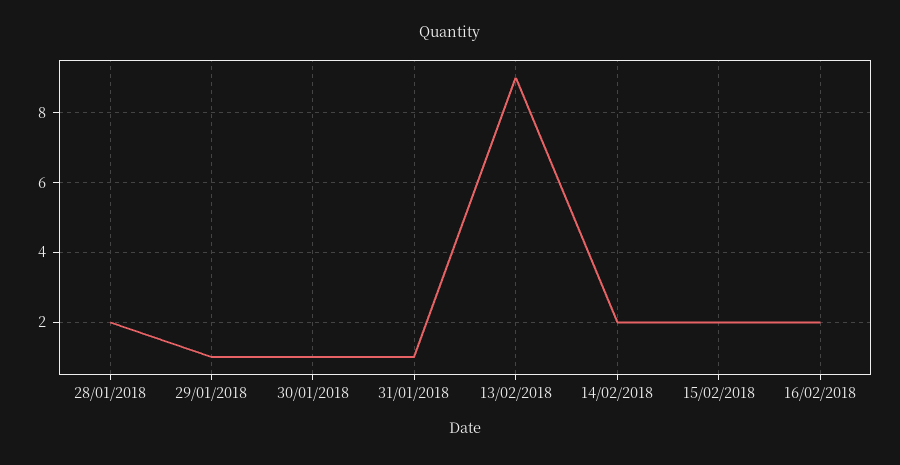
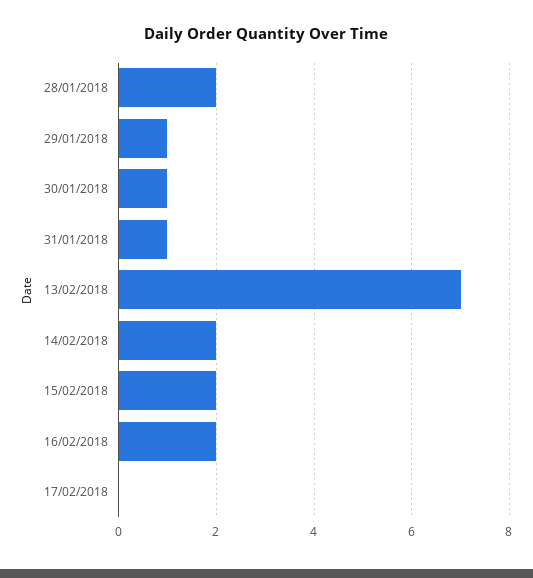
13/02/2018: 9 -> 7
17/02/2018: none -> 0

